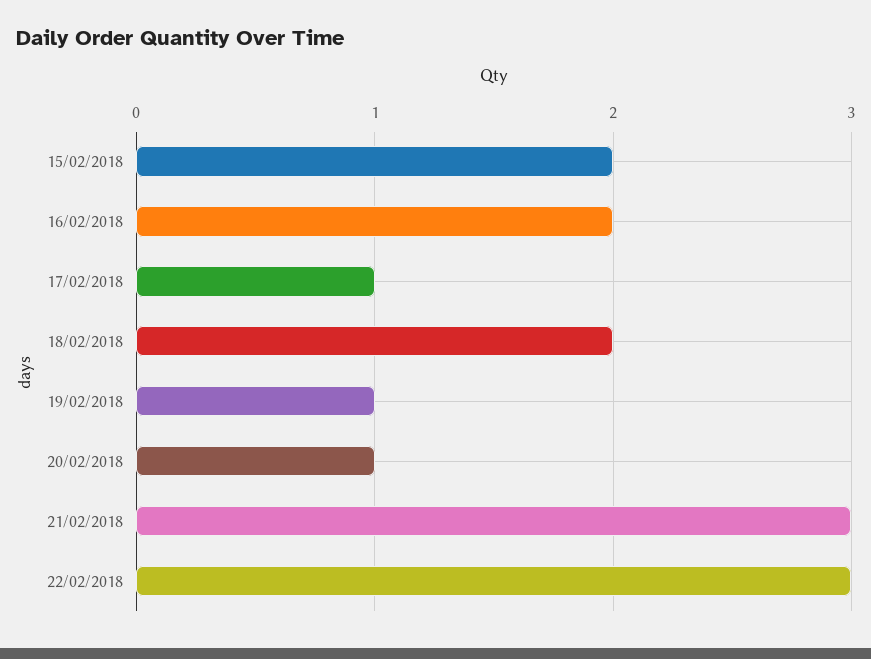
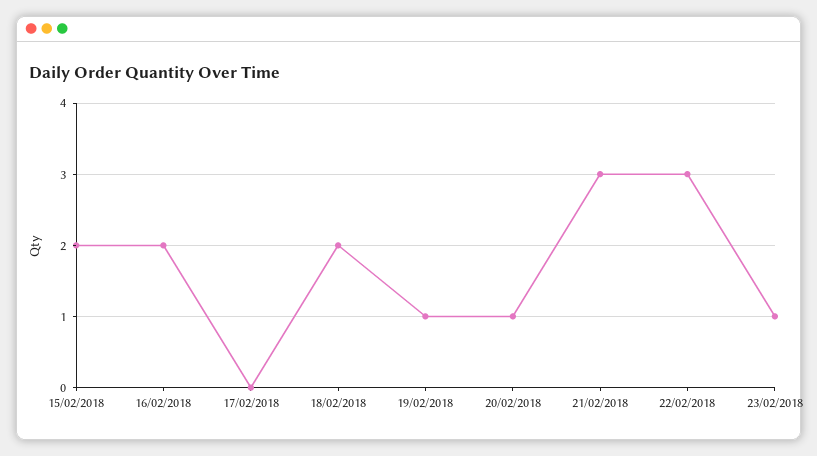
17/02/2018: 1 -> 0
23/02/2018: none -> 1

